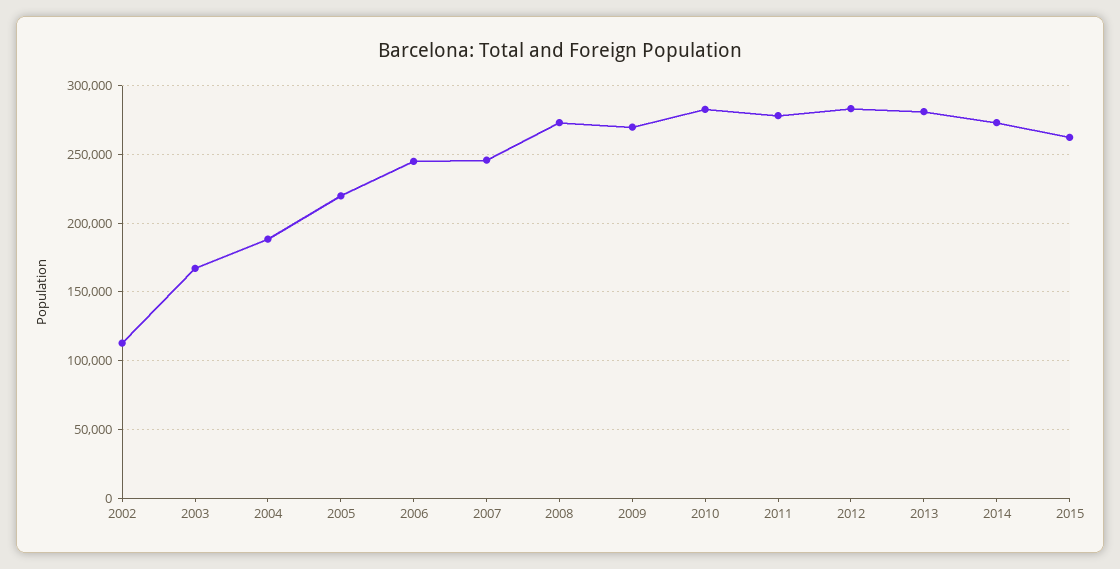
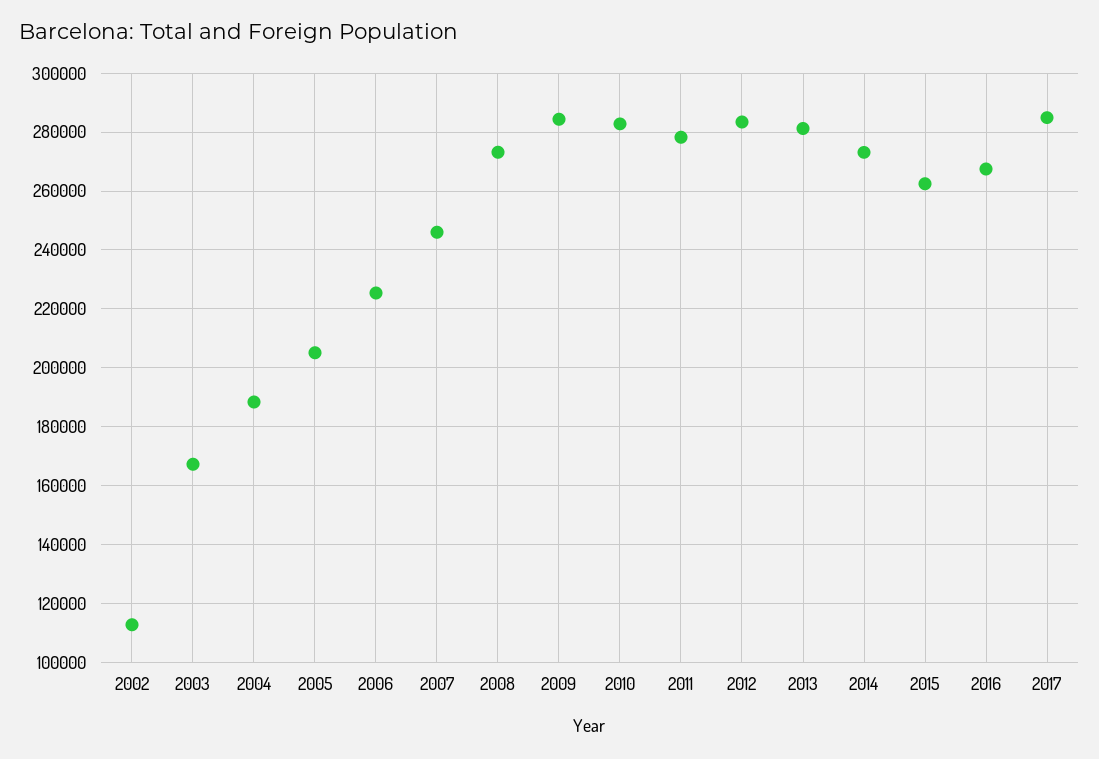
2005: 220000 -> 205000
2006: 245000 -> 225000
2009: 270000 -> 285000
2016: none -> 267500
2017: none -> 285000

